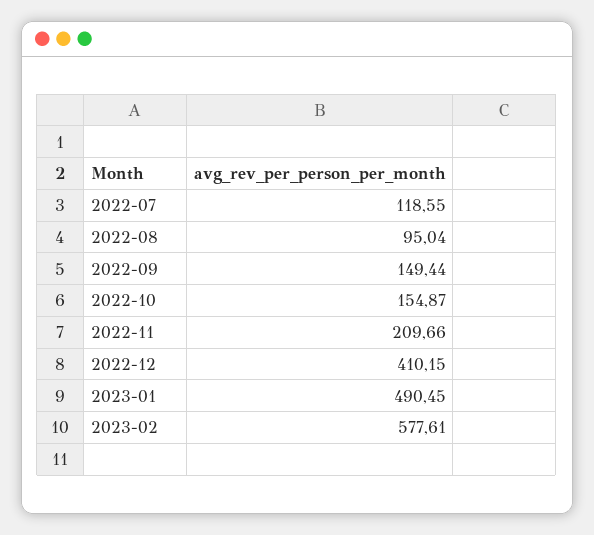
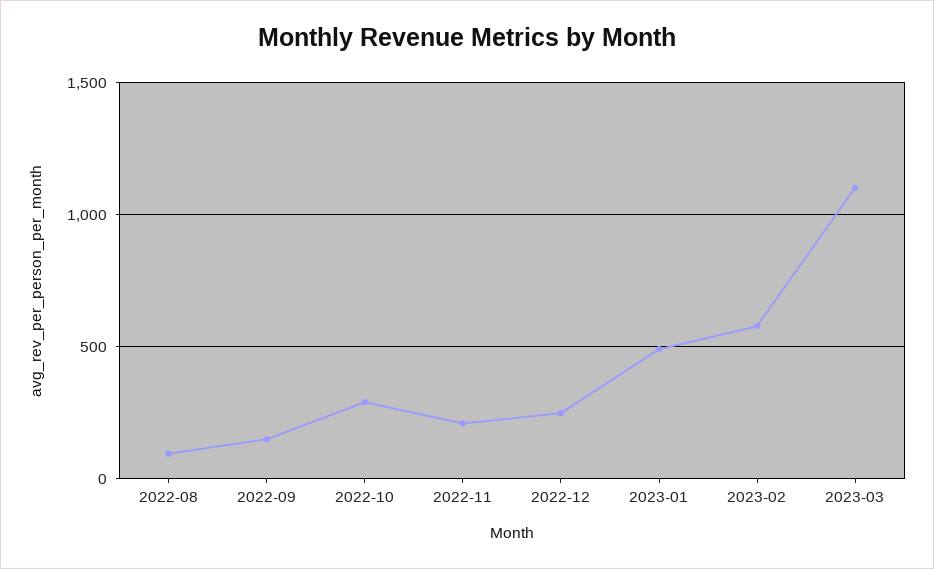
2022-07: 118.55 -> none
2022-10: 154.87 -> 300
2022-12: 410.15 -> 250
2023-03: none -> 1100

